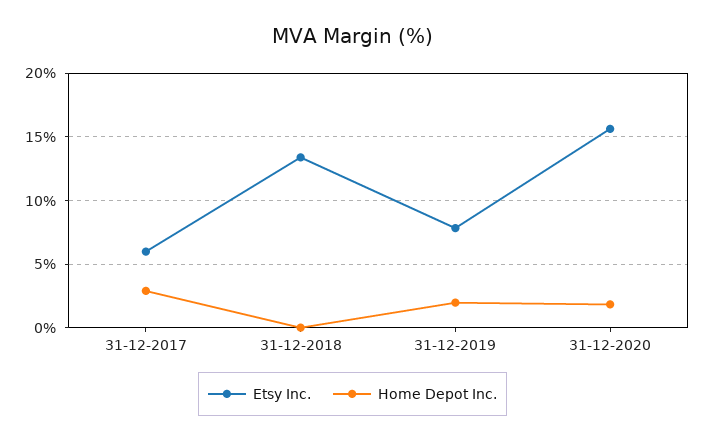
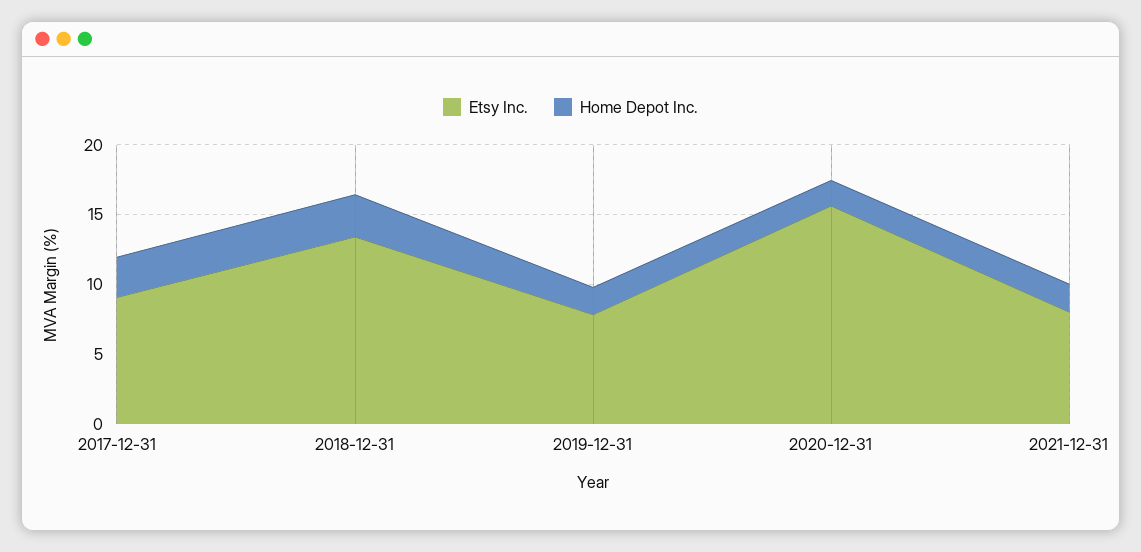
Etsy Inc., 31-12-2017: 6 -> 9
Home Depot Inc., 31-12-2018: 0 -> 3
Etsy Inc., 2021-12-31: none -> 8
Home Depot Inc., 2021-12-31: none -> 2

